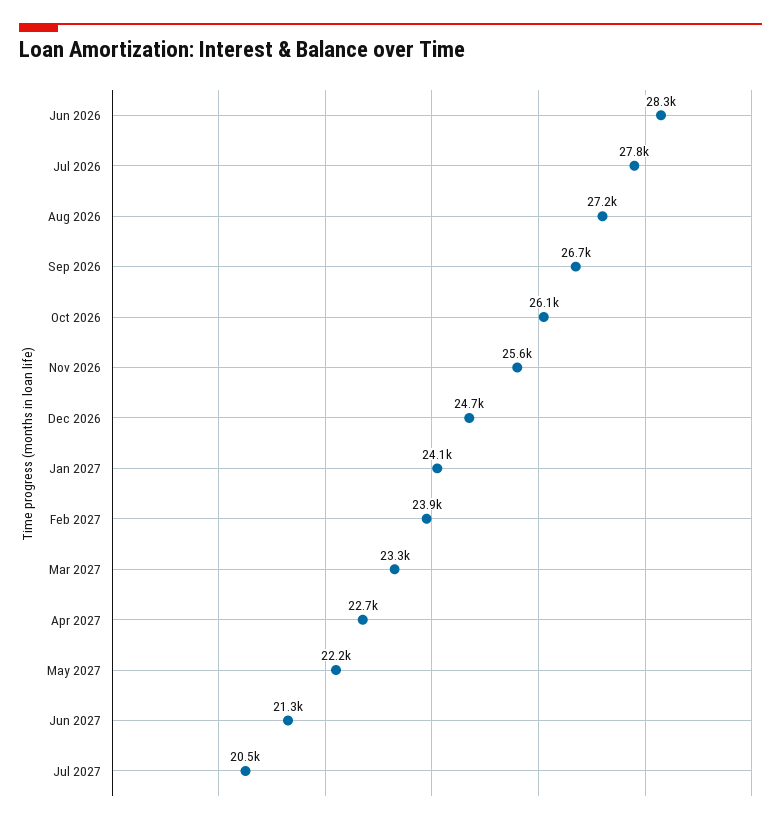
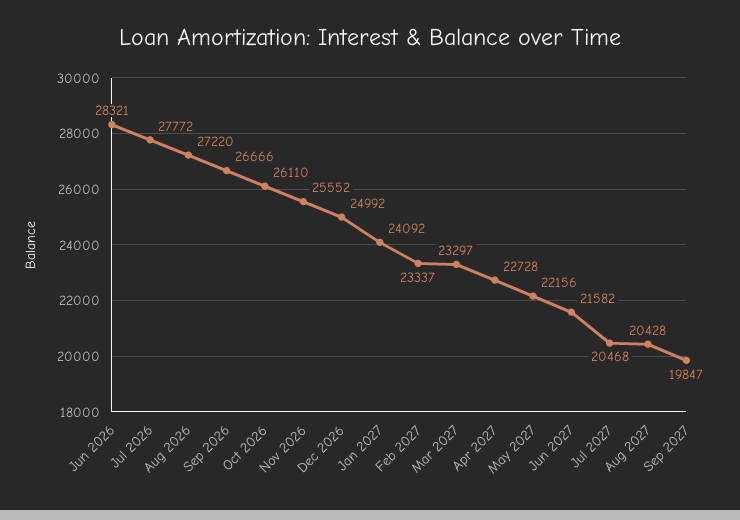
Dec 2026: 24700 -> 24992
Feb 2027: 23900 -> 23337
Jun 2027: 21300 -> 21582
Aug 2027: none -> 20428
Sep 2027: none -> 19847

